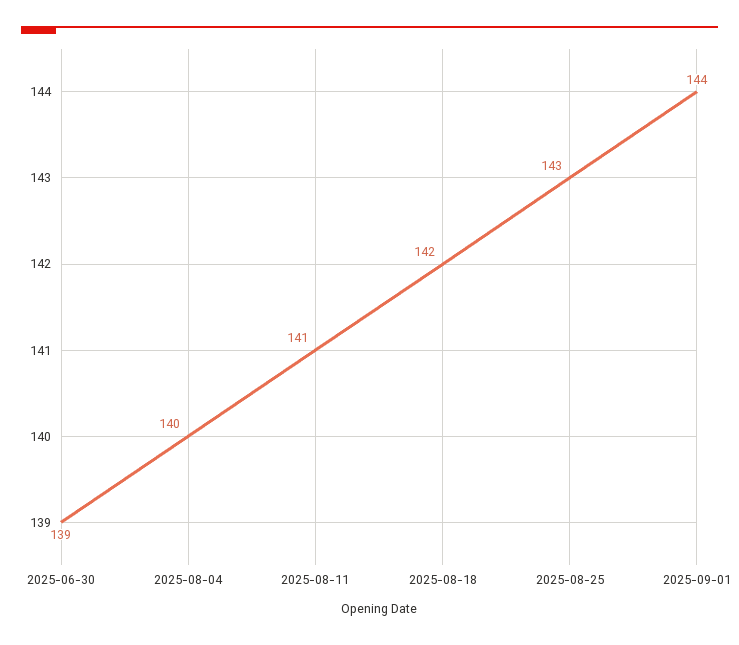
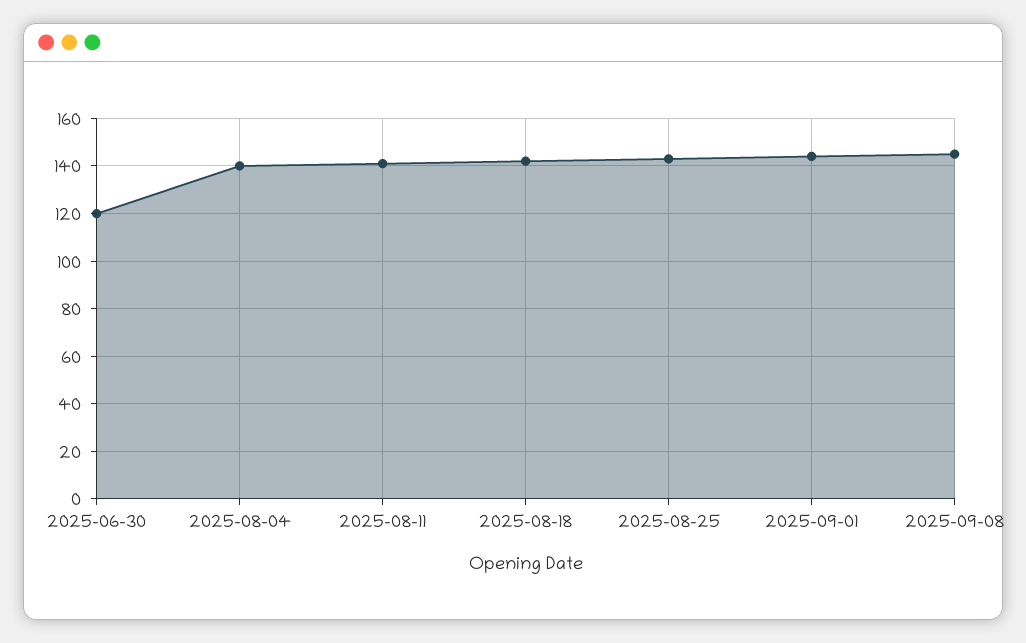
2025-06-30: 139 -> 120
2025-09-08: none -> 145

